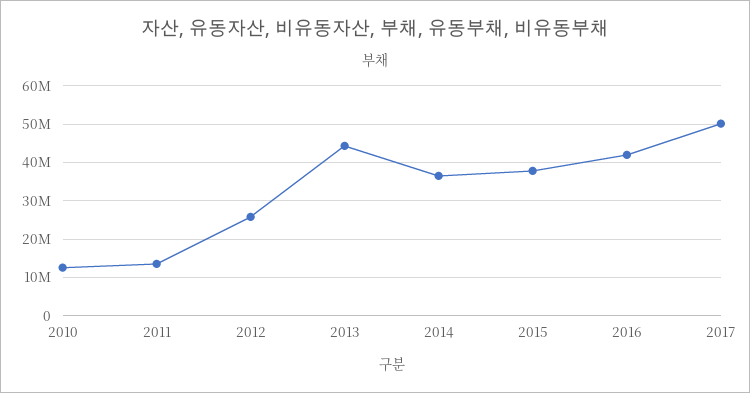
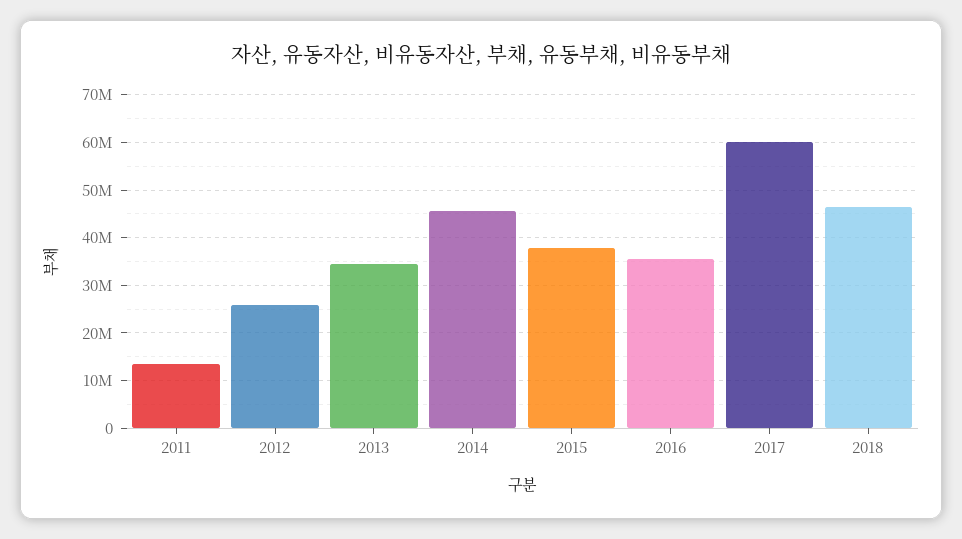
2010: 12000000 -> none
2013: 44000000 -> 34000000
2014: 36000000 -> 46000000
2016: 42000000 -> 36000000
2017: 50000000 -> 60000000
2018: none -> 46000000

